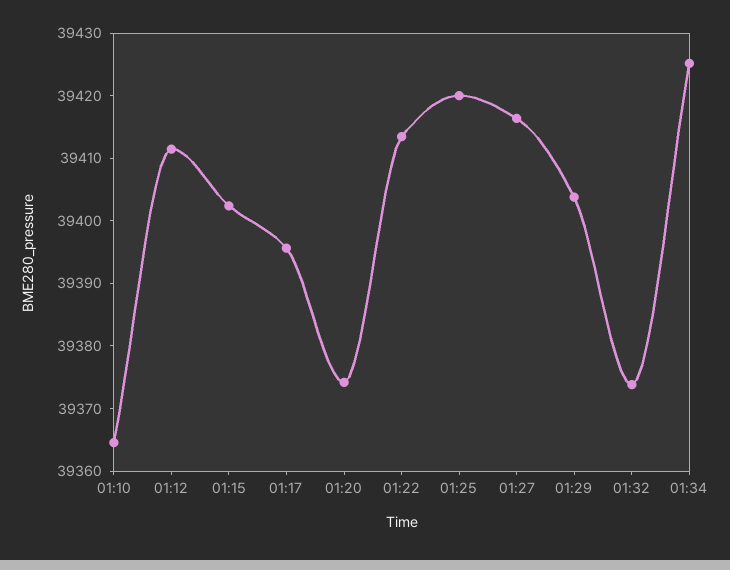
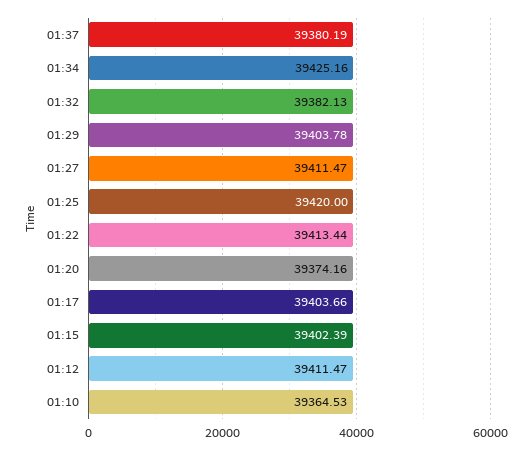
01:17: 39396 -> 39403.66
01:27: 39416 -> 39411.47
01:32: 39374 -> 39382.13
01:37: none -> 39380.19

